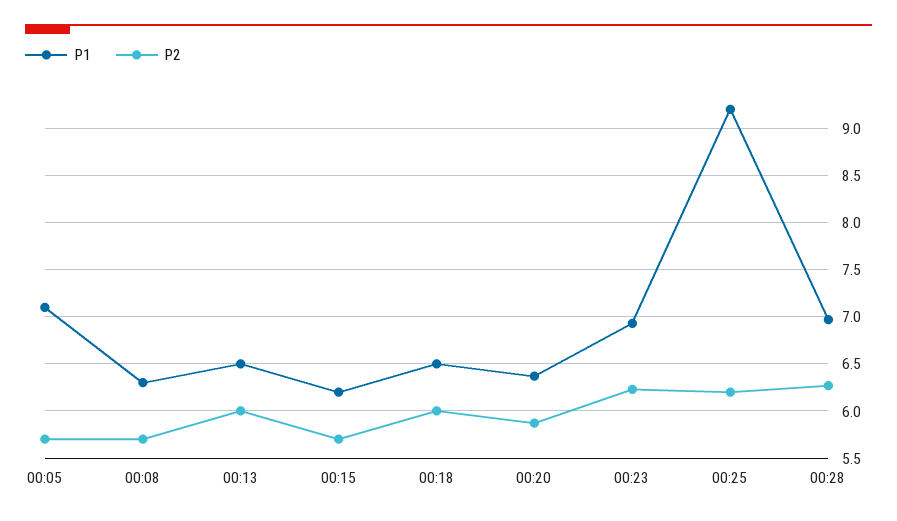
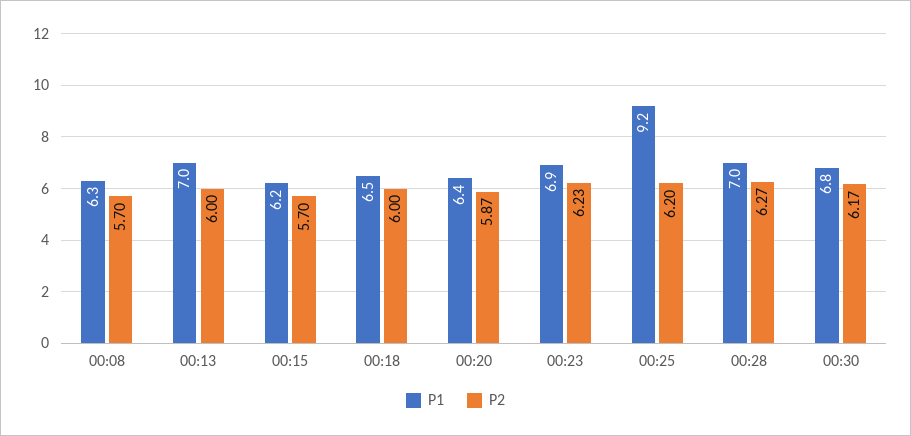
P1, 00:05: 7.1 -> none
P2, 00:05: 5.7 -> none
P1, 00:13: 6.5 -> 7
P1, 00:30: none -> 6.8
P2, 00:30: none -> 6.17

